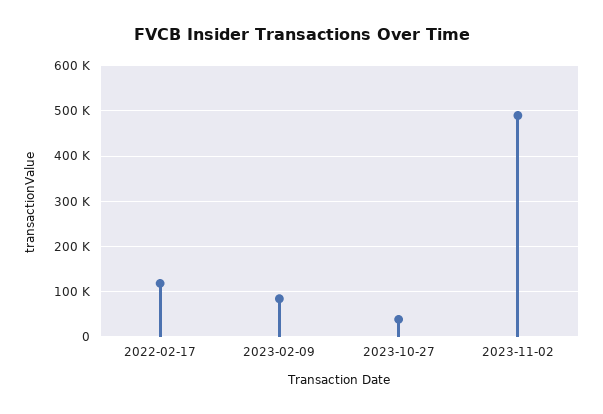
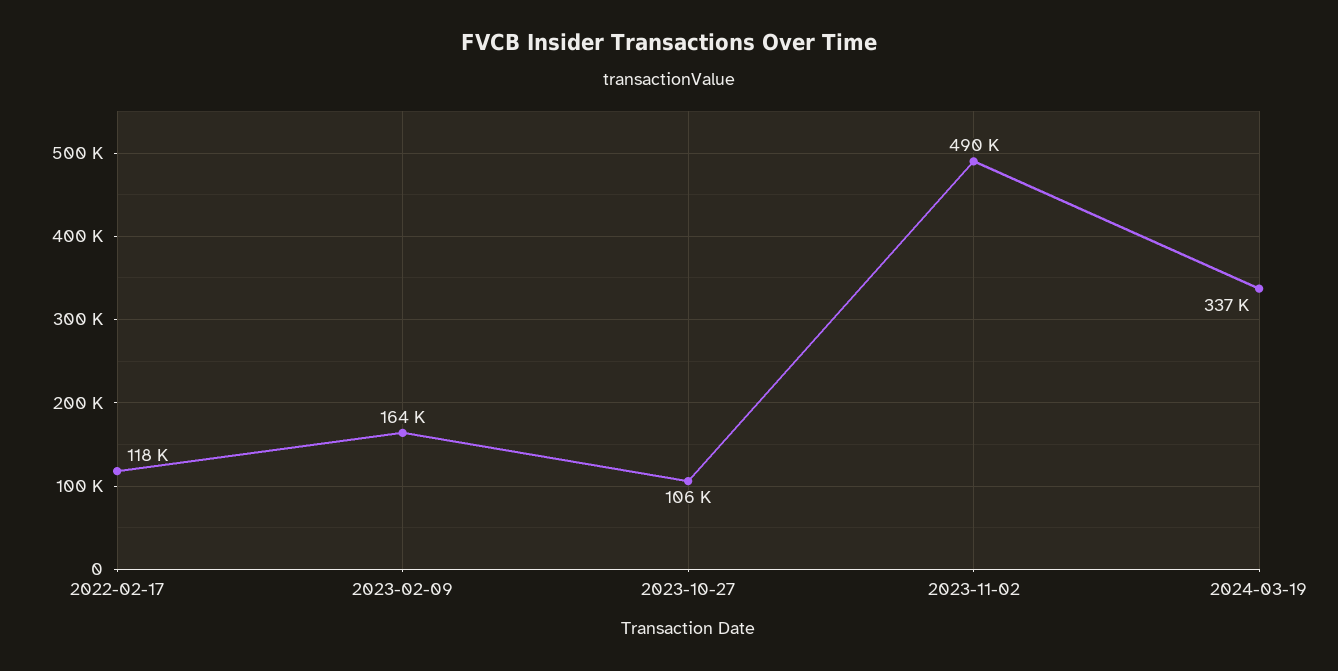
2023-02-09: 80000 -> 164000
2023-10-27: 40000 -> 106000
2024-03-19: none -> 337000

